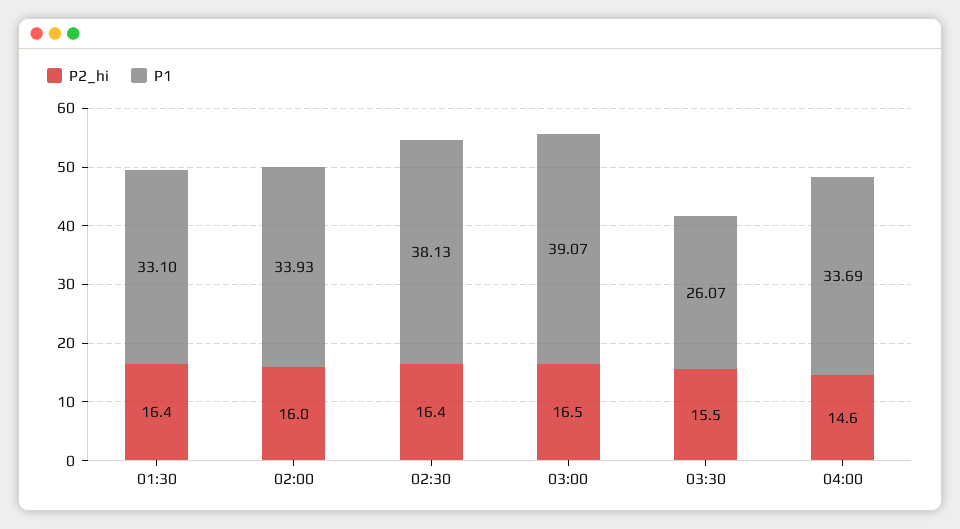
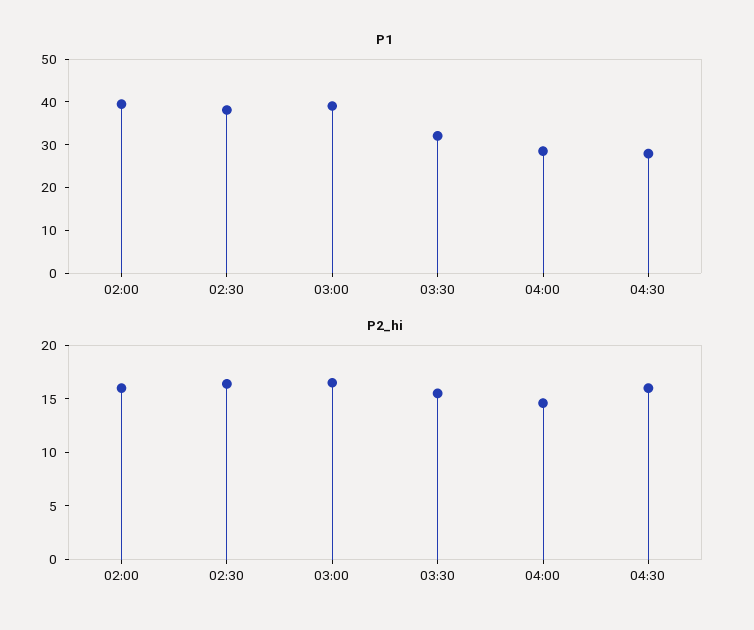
P2_hi, 01:30: 16.4 -> none
P1, 01:30: 33.1 -> none
P1, 02:00: 33.93 -> 40
P1, 03:30: 26.07 -> 32
P1, 04:00: 33.69 -> 28
P1, 04:30: none -> 28
P2_hi, 04:30: none -> 16

